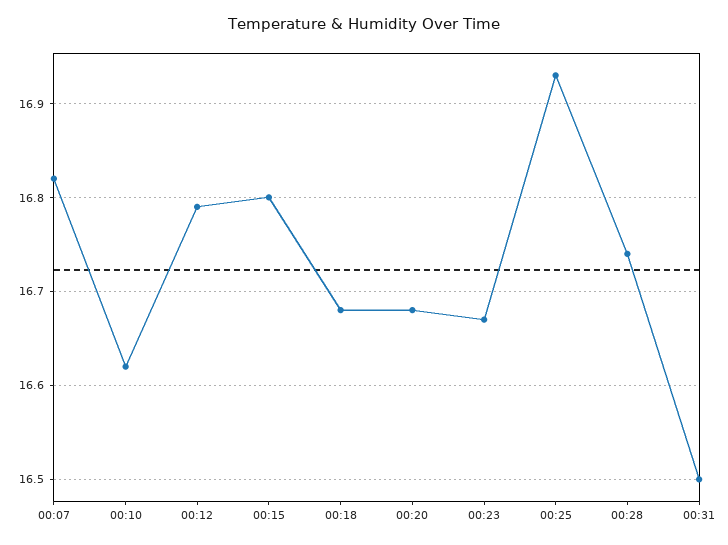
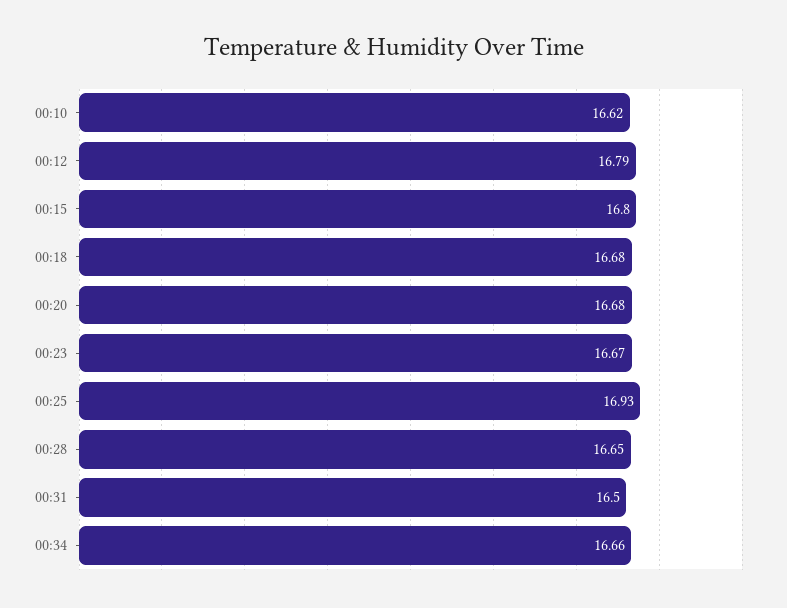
00:07: 16.82 -> none
00:28: 16.74 -> 16.65
00:34: none -> 16.66

